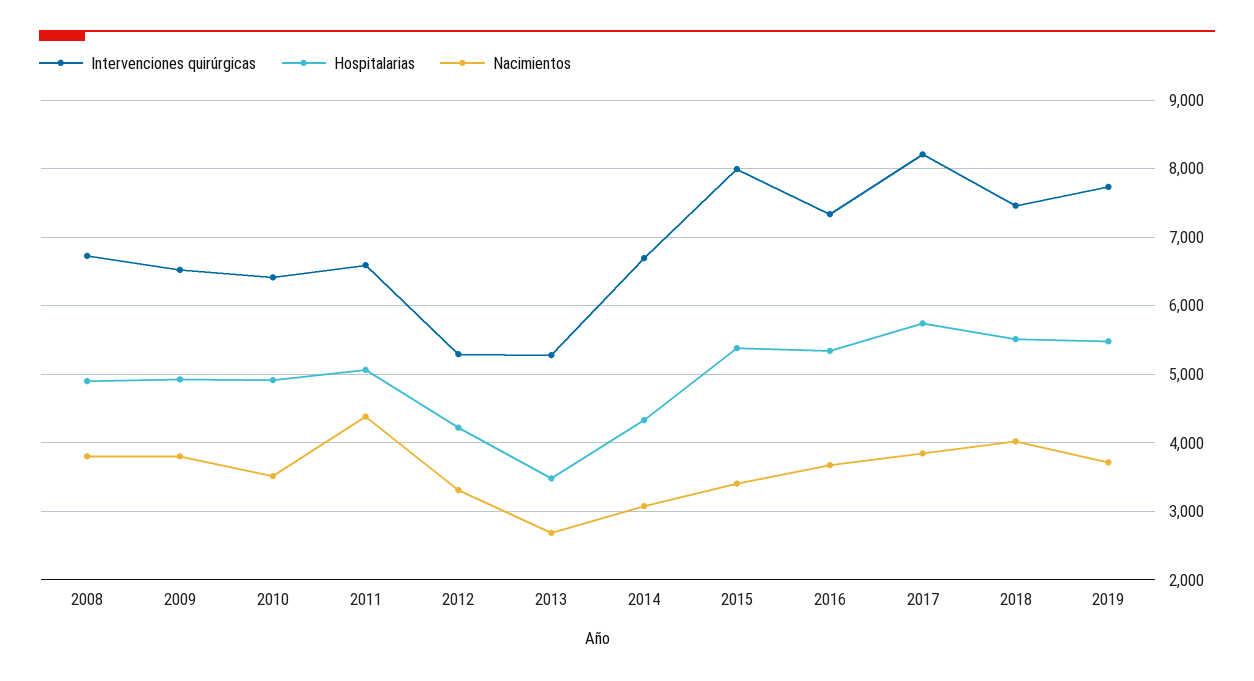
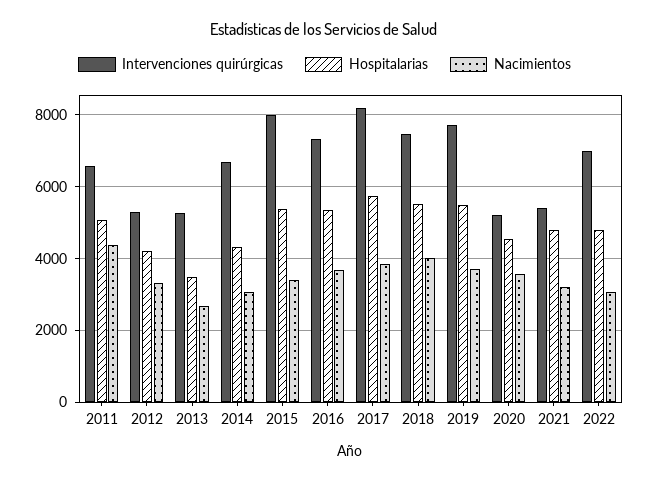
Intervenciones quirúrgicas, 2008: 6700 -> none
Hospitalarias, 2008: 4900 -> none
Nacimientos, 2008: 3800 -> none
Intervenciones quirúrgicas, 2009: 6500 -> none
Hospitalarias, 2009: 4900 -> none
Nacimientos, 2009: 3800 -> none
Intervenciones quirúrgicas, 2010: 6400 -> none
Hospitalarias, 2010: 4900 -> none
Nacimientos, 2010: 3500 -> none
Intervenciones quirúrgicas, 2020: none -> 5200
Hospitalarias, 2020: none -> 4600
Nacimientos, 2020: none -> 3600
Intervenciones quirúrgicas, 2021: none -> 5400
Hospitalarias, 2021: none -> 4800
Nacimientos, 2021: none -> 3200
Intervenciones quirúrgicas, 2022: none -> 7000
Hospitalarias, 2022: none -> 4800
Nacimientos, 2022: none -> 3000

